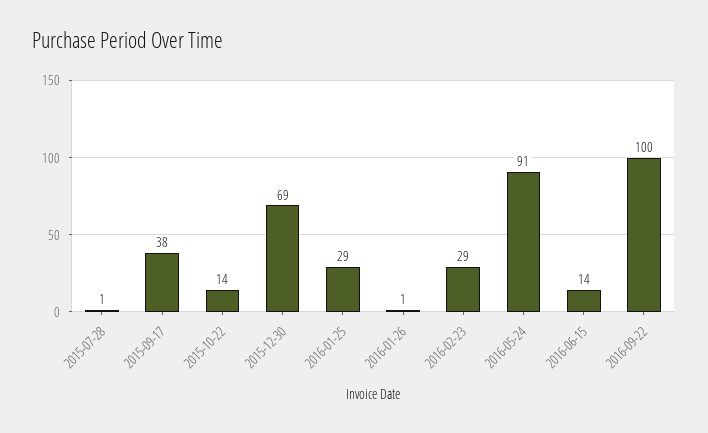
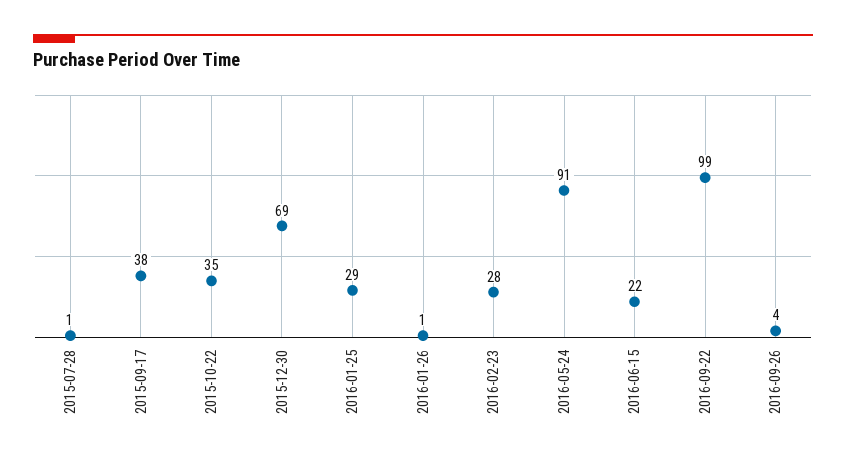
2015-10-22: 14 -> 35
2016-02-23: 29 -> 28
2016-06-15: 14 -> 22
2016-09-22: 100 -> 99
2016-09-26: none -> 4

